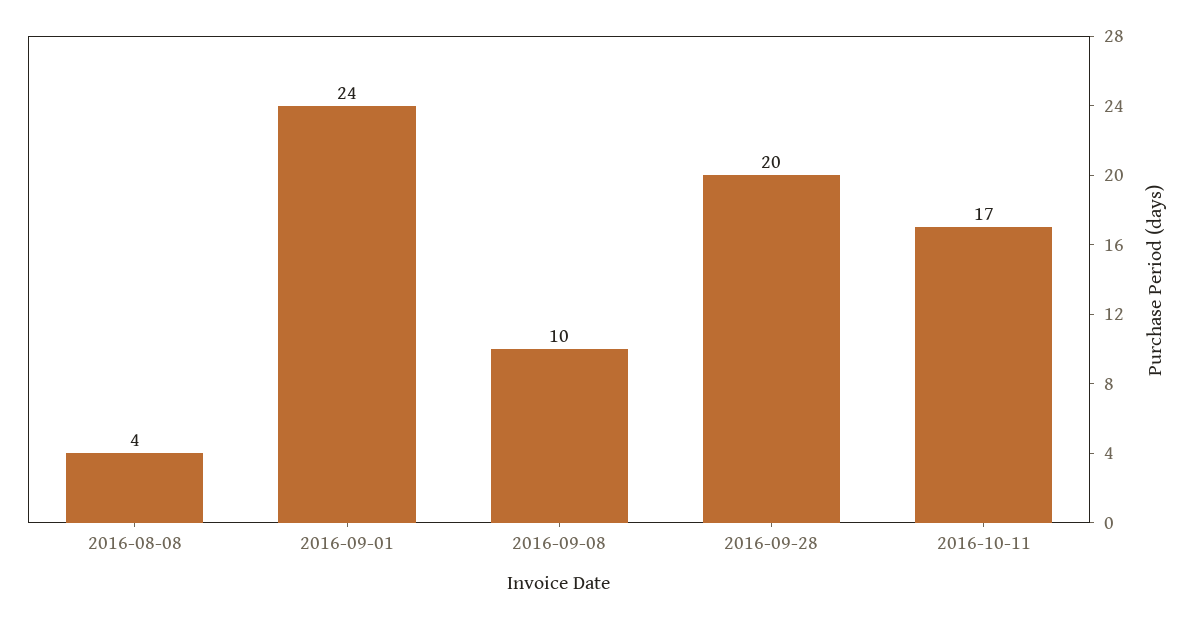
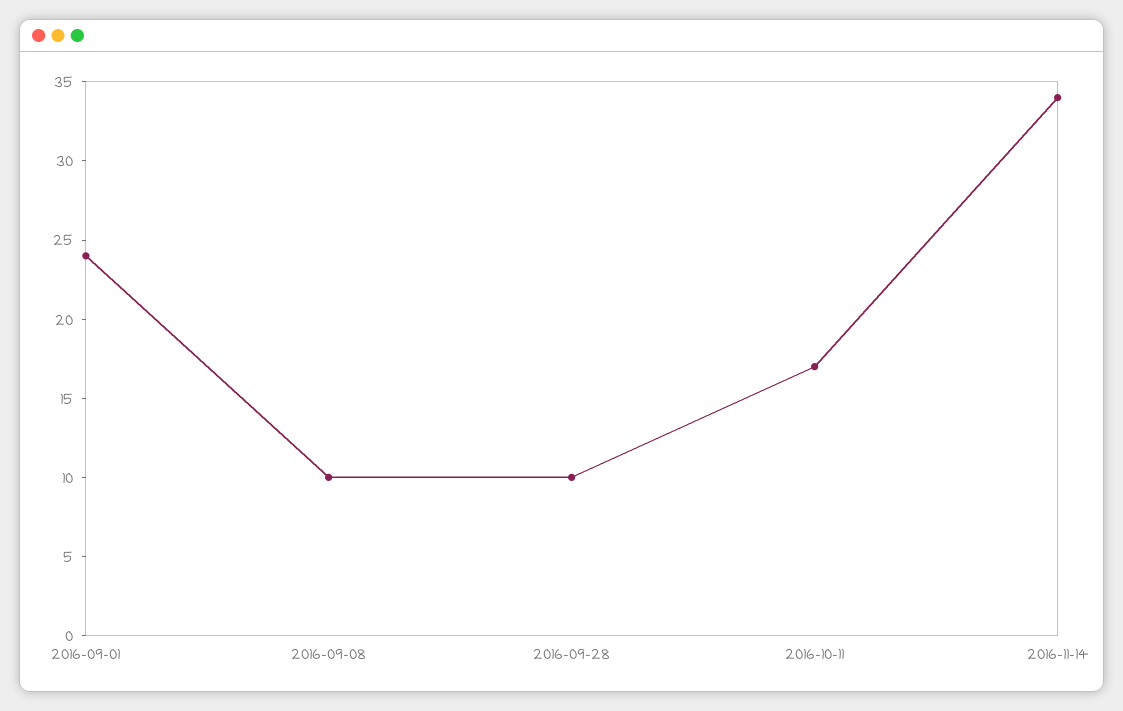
2016-08-08: 4 -> none
2016-09-28: 20 -> 10
2016-11-14: none -> 34

